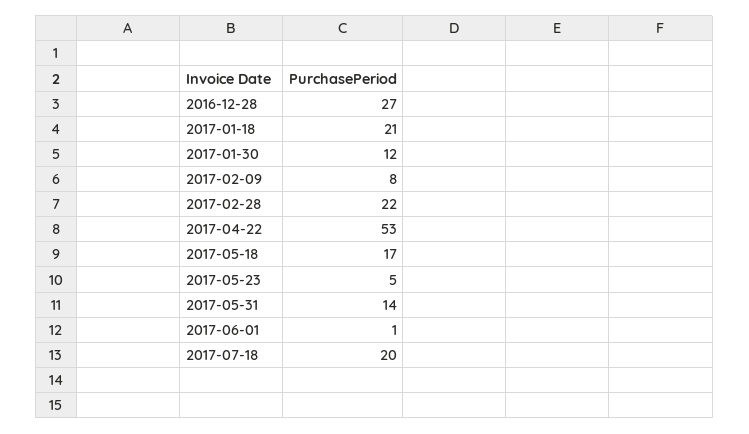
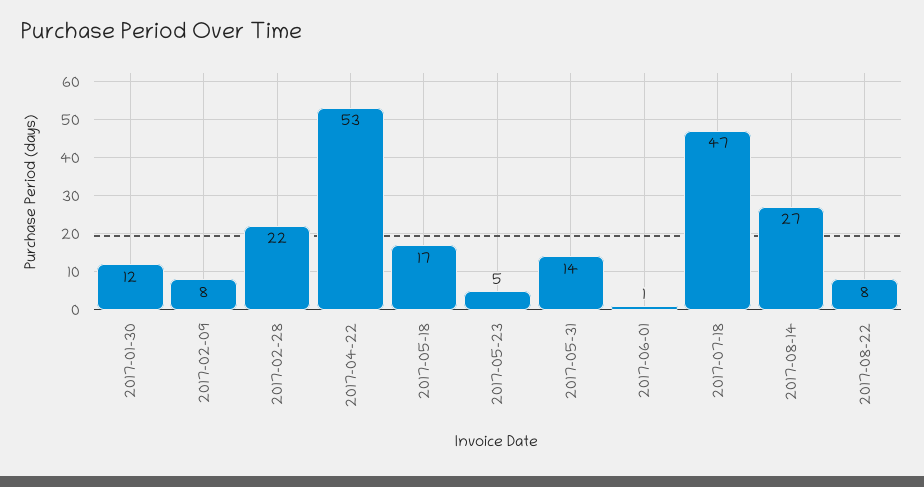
2016-12-28: 27 -> none
2017-01-18: 21 -> none
2017-07-18: 20 -> 47
2017-08-14: none -> 27
2017-08-22: none -> 8

